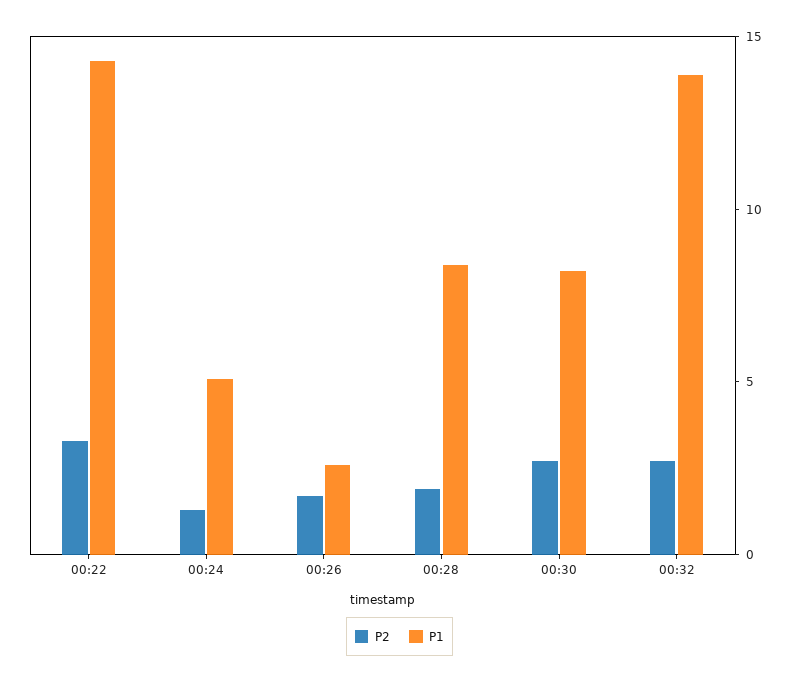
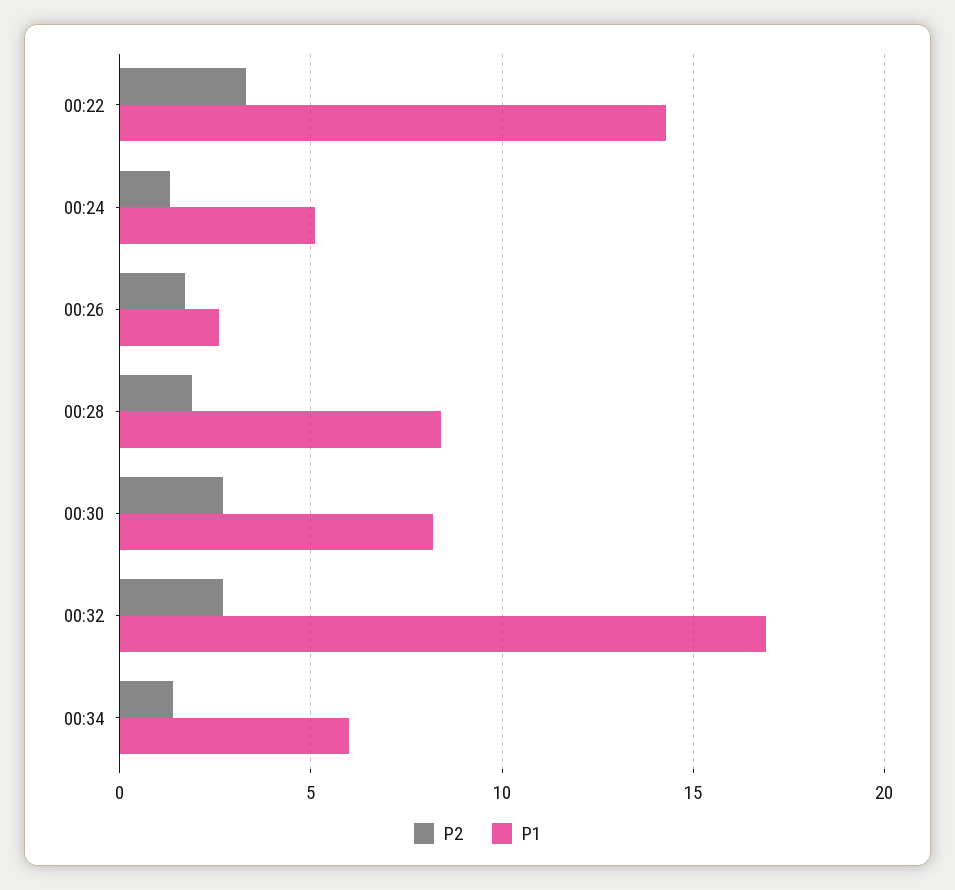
P1, 00:32: 14 -> 17
P2, 00:34: none -> 1.5
P1, 00:34: none -> 6

